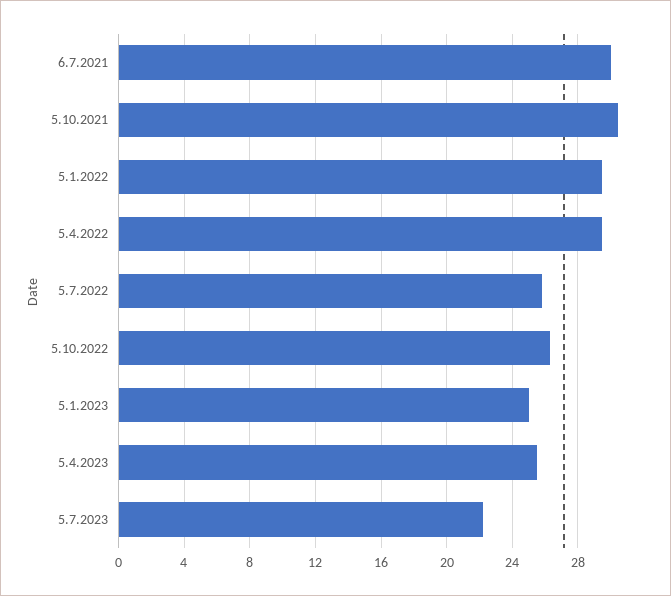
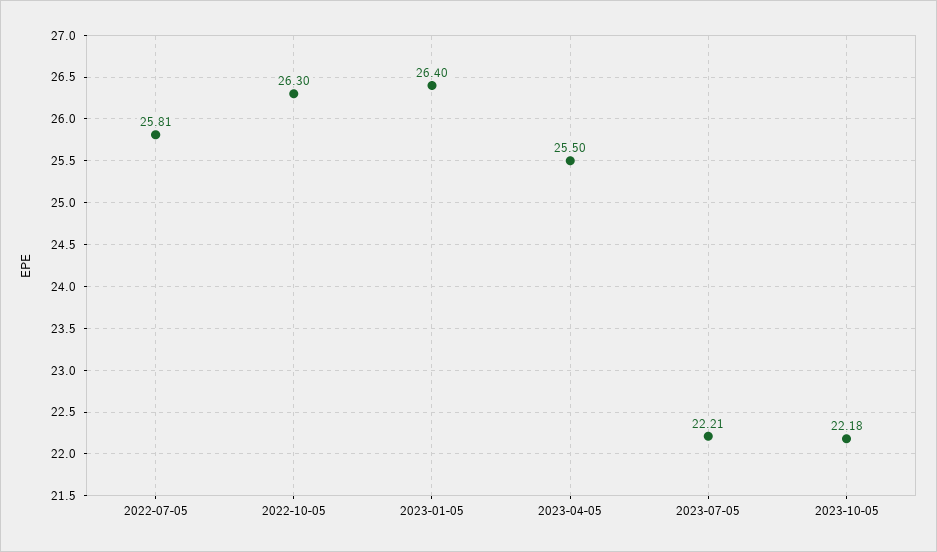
6.7.2021: 30 -> none
5.10.2021: 30.5 -> none
5.1.2022: 29.5 -> none
5.4.2022: 29.5 -> none
5.1.2023: 25 -> 26.4
2023-10-05: none -> 22.18

